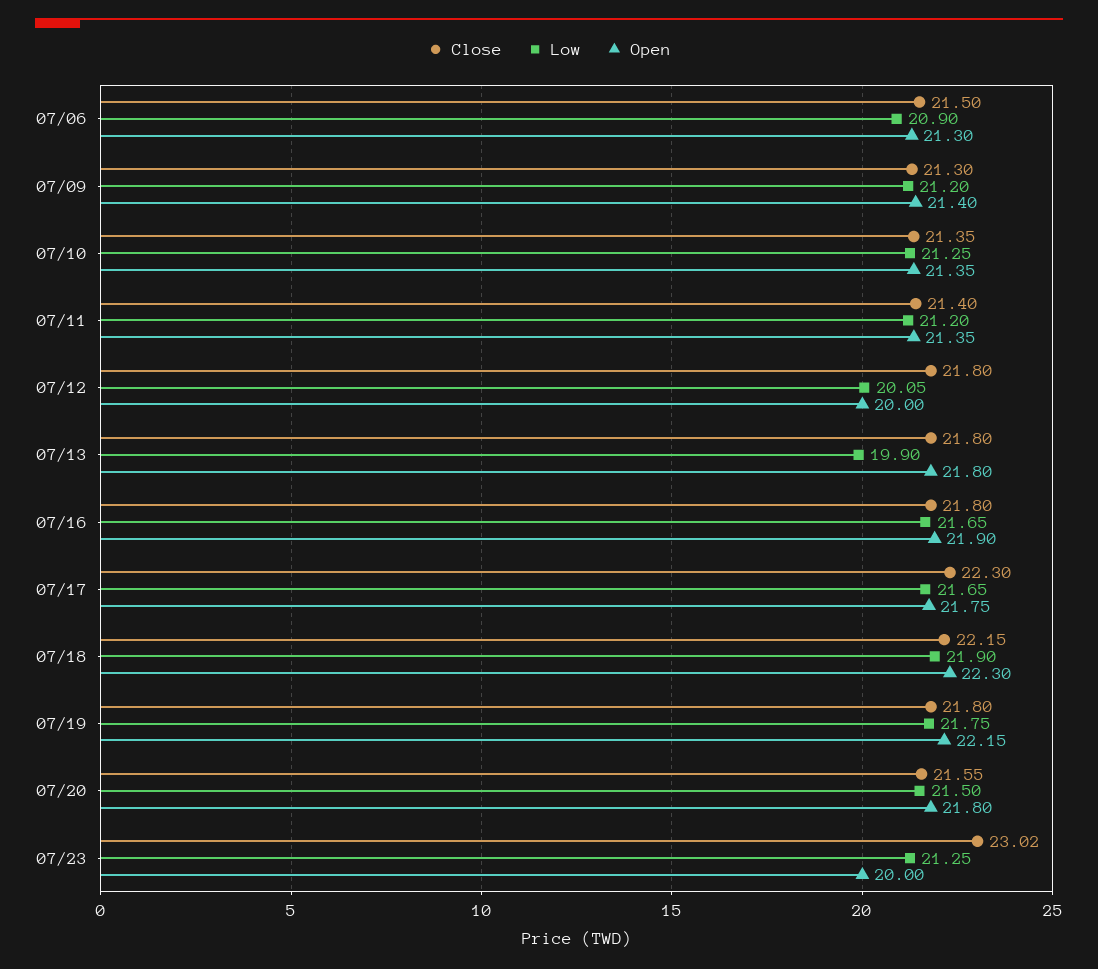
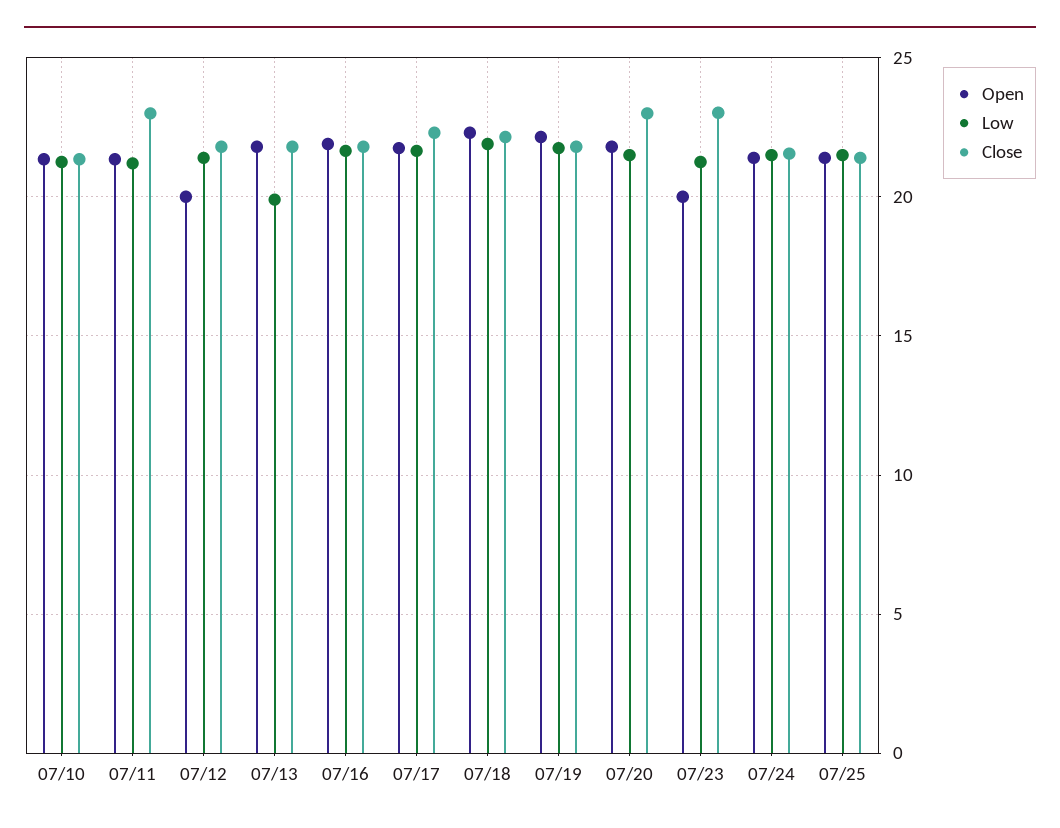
Close, 07/06: 21.5 -> none
Low, 07/06: 20.9 -> none
Open, 07/06: 21.3 -> none
Close, 07/09: 21.3 -> none
Low, 07/09: 21.2 -> none
Open, 07/09: 21.4 -> none
Close, 07/11: 21.4 -> 23
Low, 07/12: 20.05 -> 21.5
Close, 07/20: 21.55 -> 23
Open, 07/24: none -> 21.5
Low, 07/24: none -> 21.5
Close, 07/24: none -> 21.5
Open, 07/25: none -> 21.5
Low, 07/25: none -> 21.5
Close, 07/25: none -> 21.5

